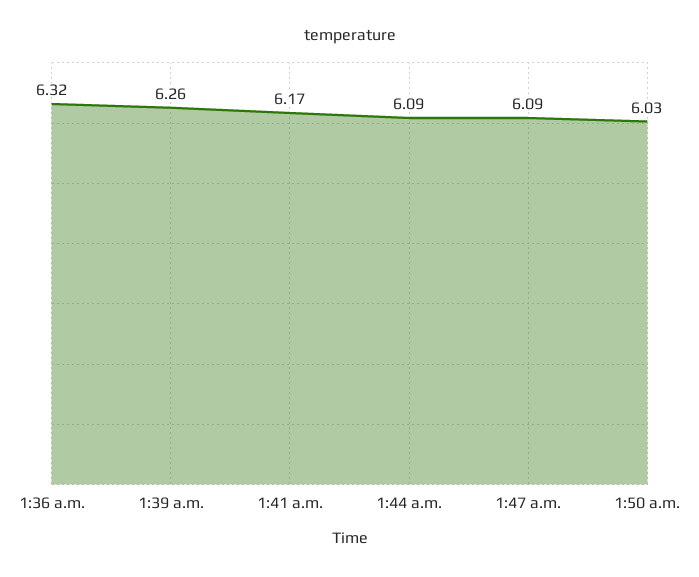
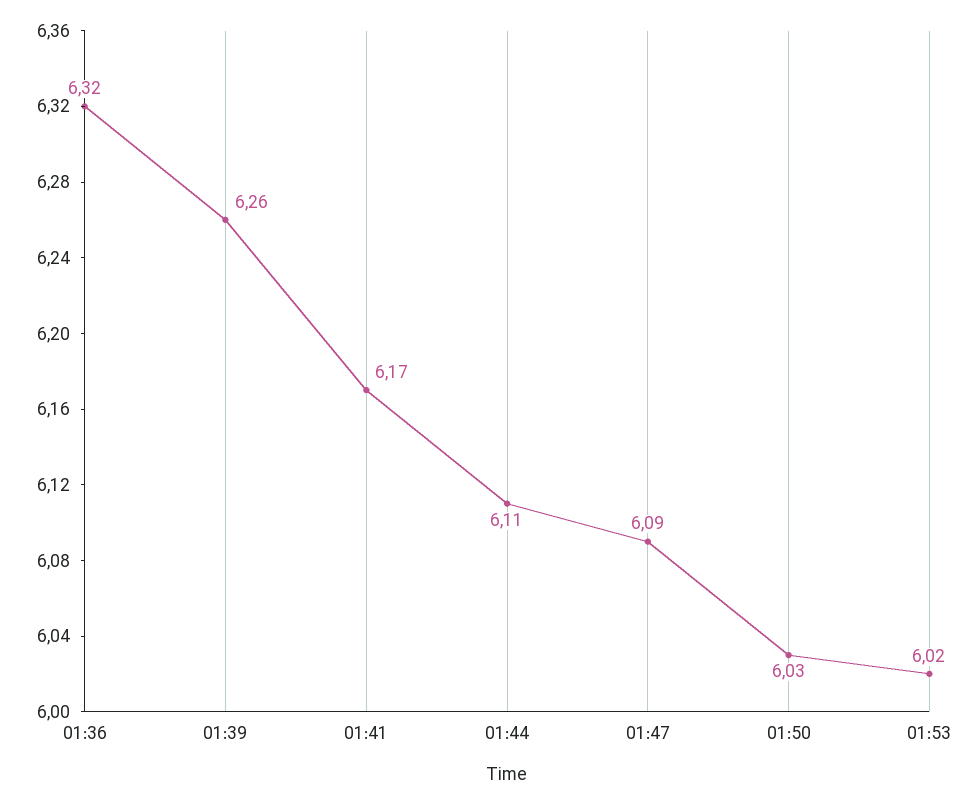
1:44 a.m.: 6.09 -> 6.11
01:53: none -> 6.02

